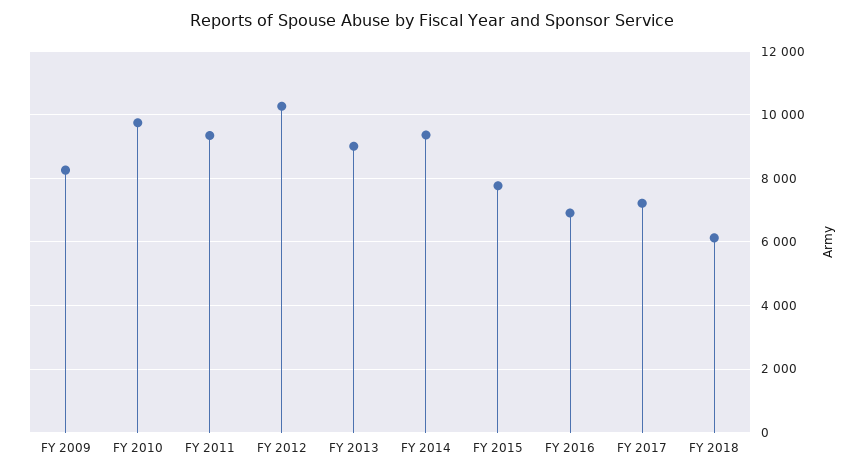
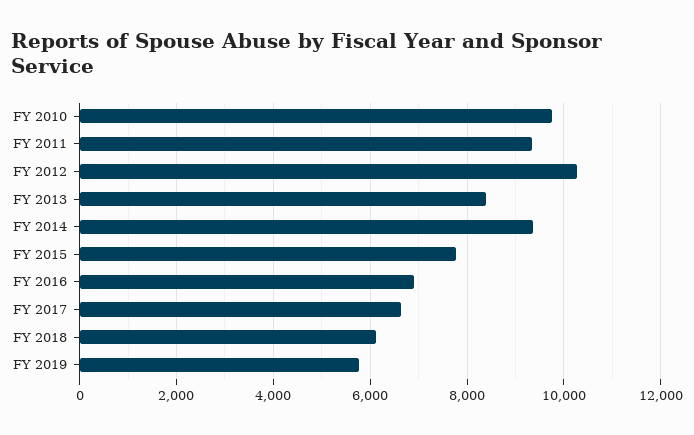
FY 2009: 8200 -> none
FY 2013: 9000 -> 8400
FY 2017: 7200 -> 6600
FY 2019: none -> 5800

